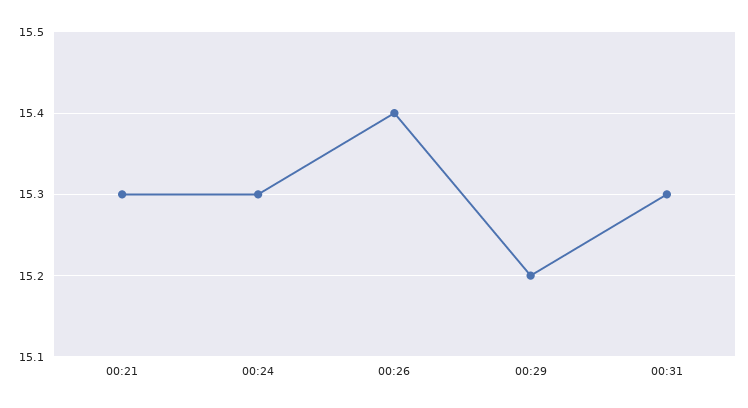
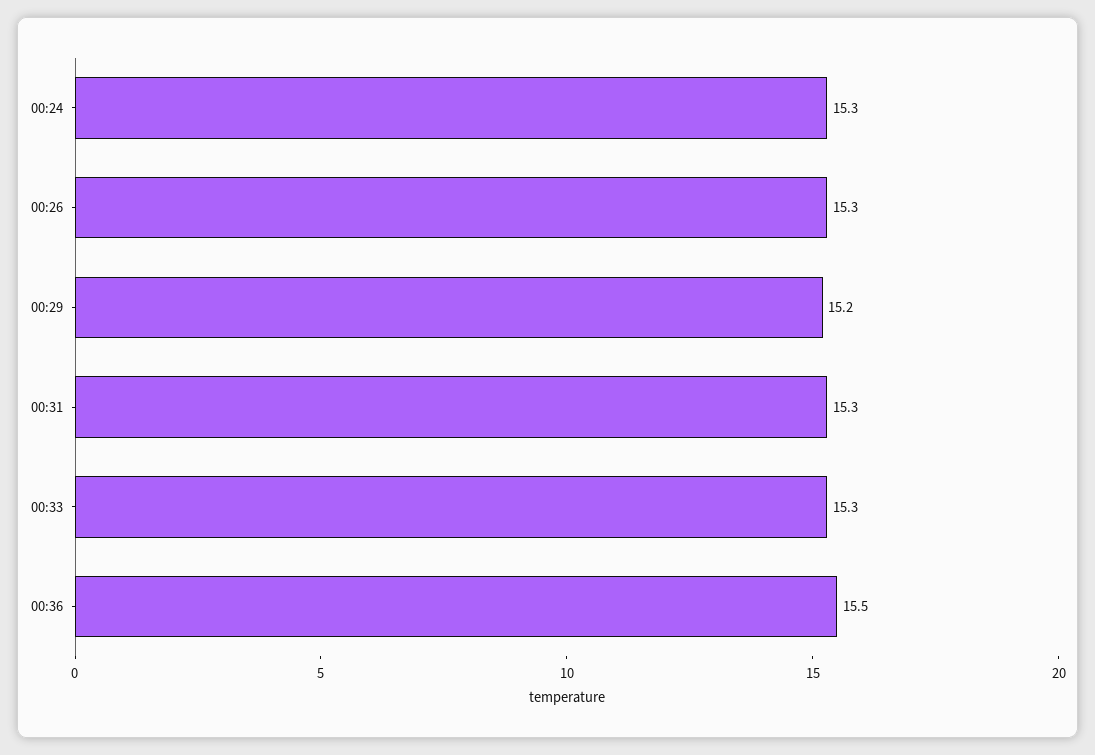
00:21: 15.3 -> none
00:26: 15.4 -> 15.3
00:33: none -> 15.3
00:36: none -> 15.5

